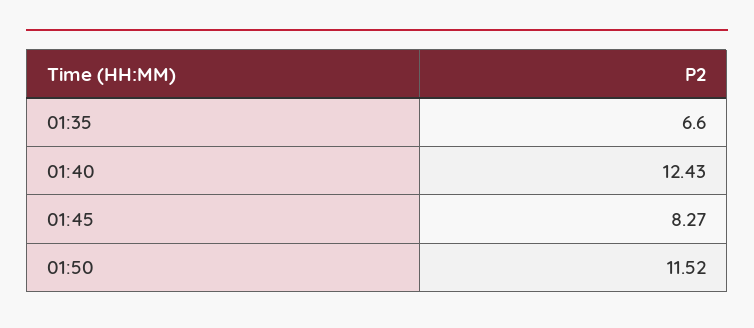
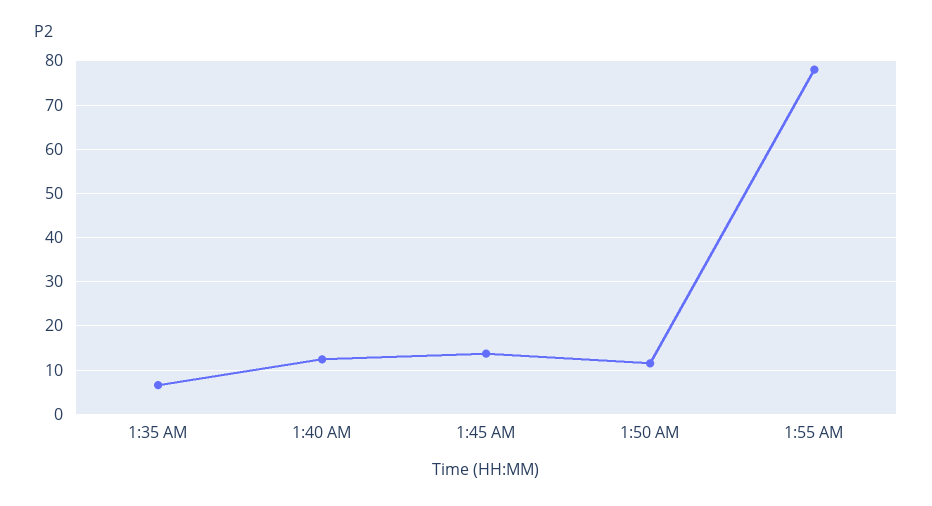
01:45: 8.27 -> 14
1:55 AM: none -> 78

